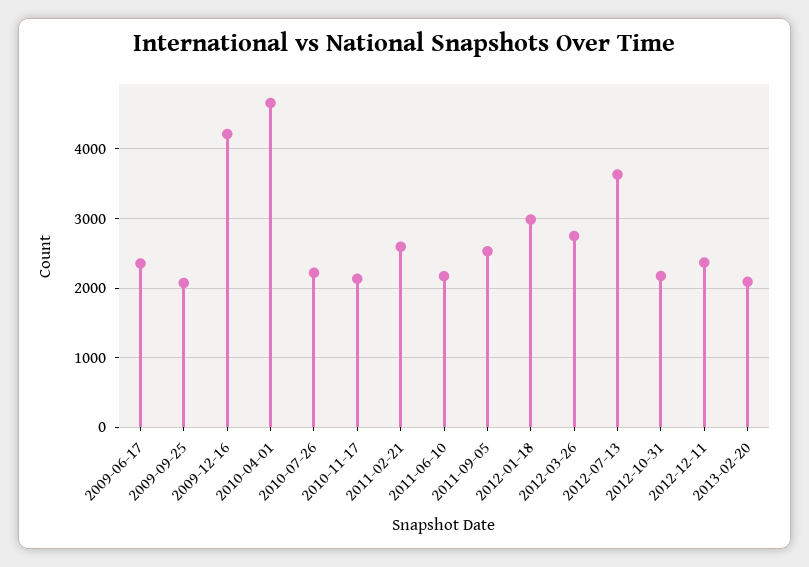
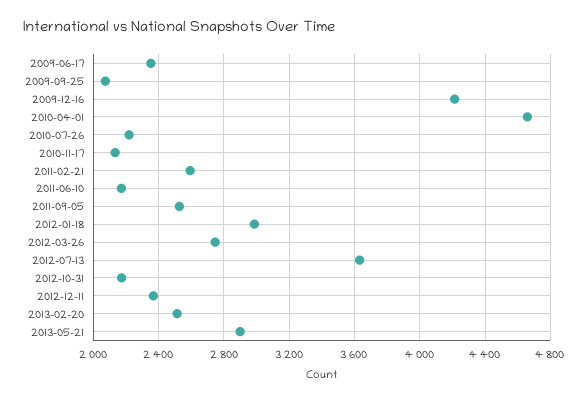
2013-02-20: 2100 -> 2500
2013-05-21: none -> 2900

